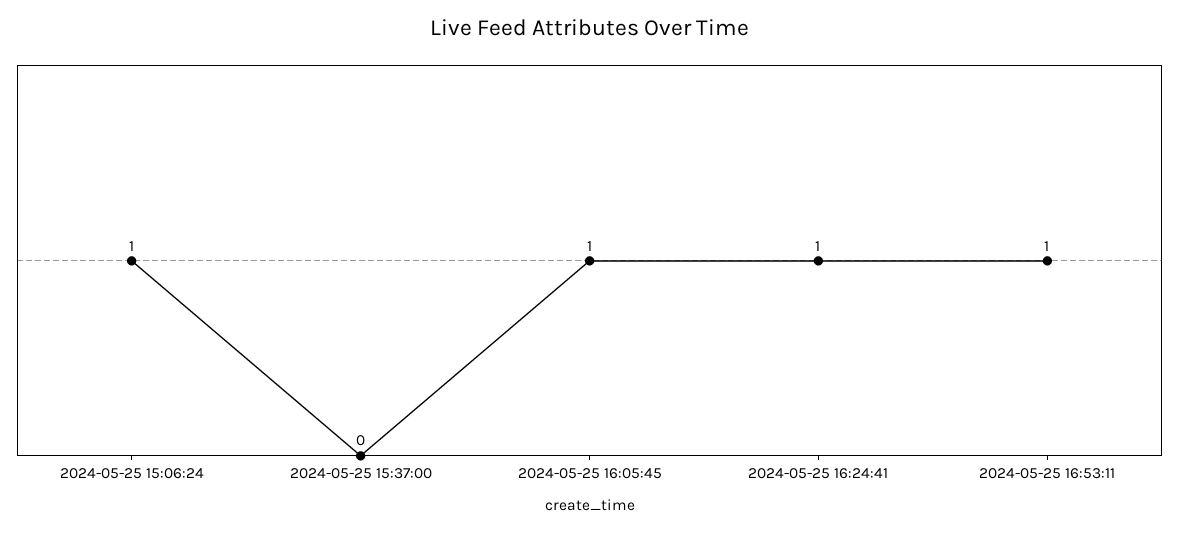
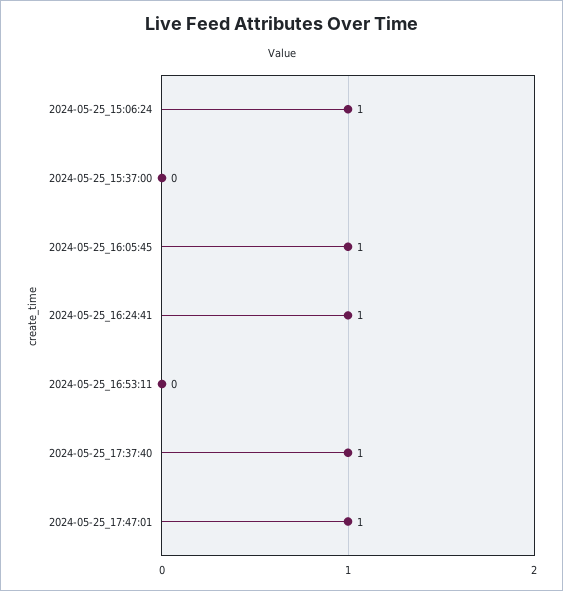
2024-05-25 16:53:11: 1 -> 0
2024-05-25_17:37:40: none -> 1
2024-05-25_17:47:01: none -> 1

